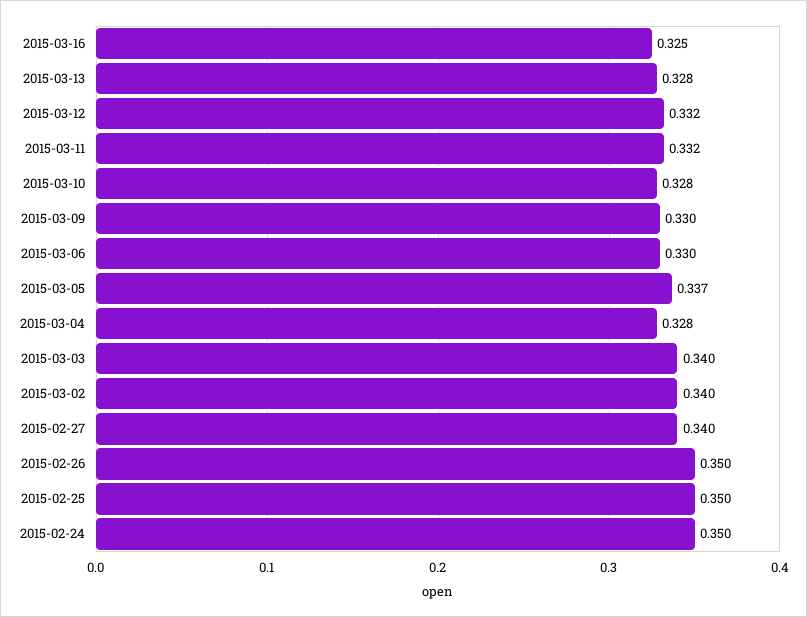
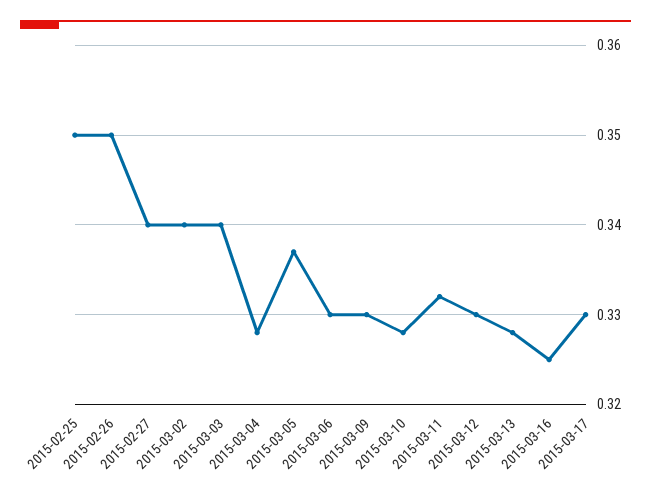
2015-03-12: 0.332 -> 0.33
2015-02-24: 0.35 -> none
2015-03-17: none -> 0.33

